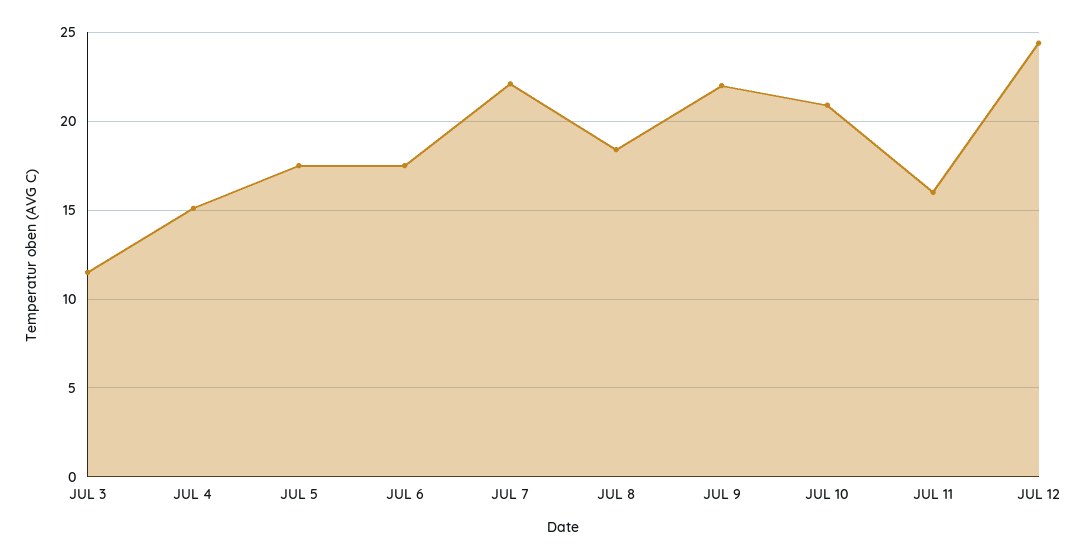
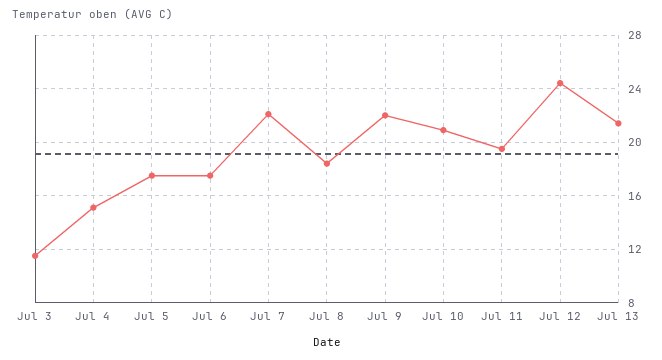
JUL 11: 16 -> 19.5
Jul 13: none -> 21.5

